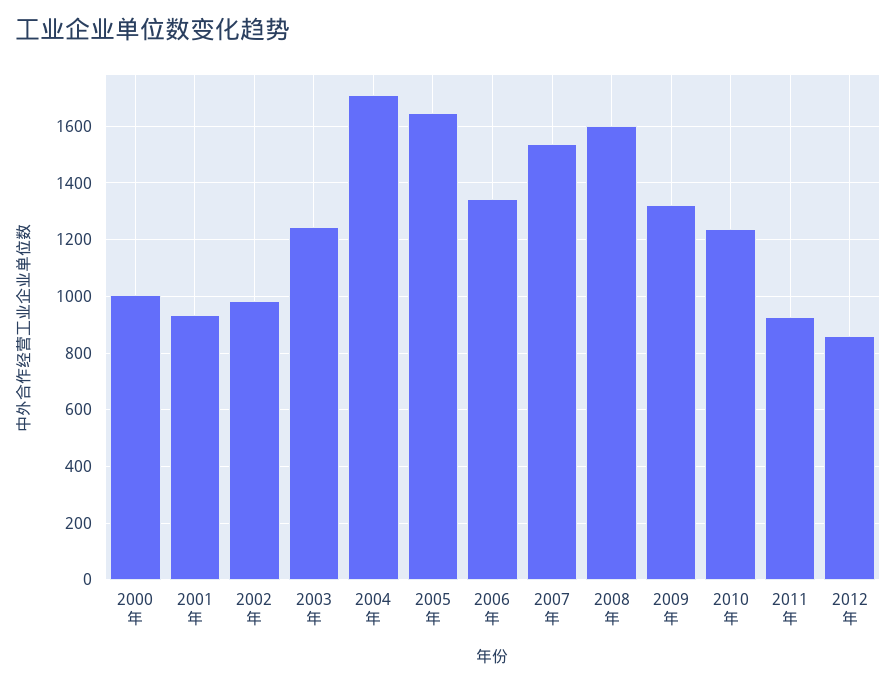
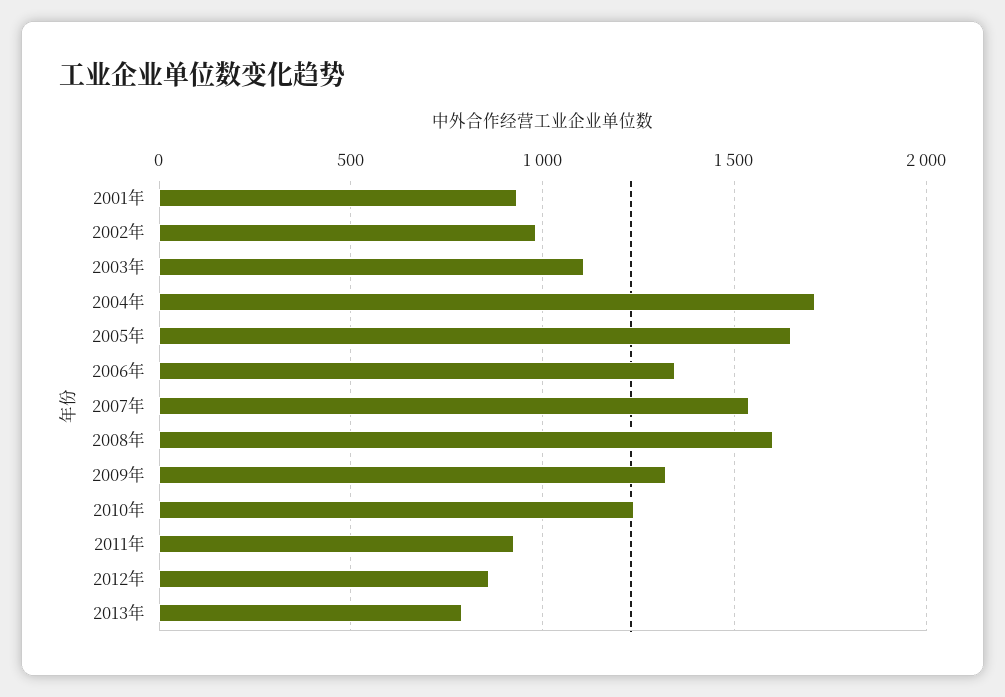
2000年: 1000 -> none
2003年: 1250 -> 1100
2013年: none -> 800

